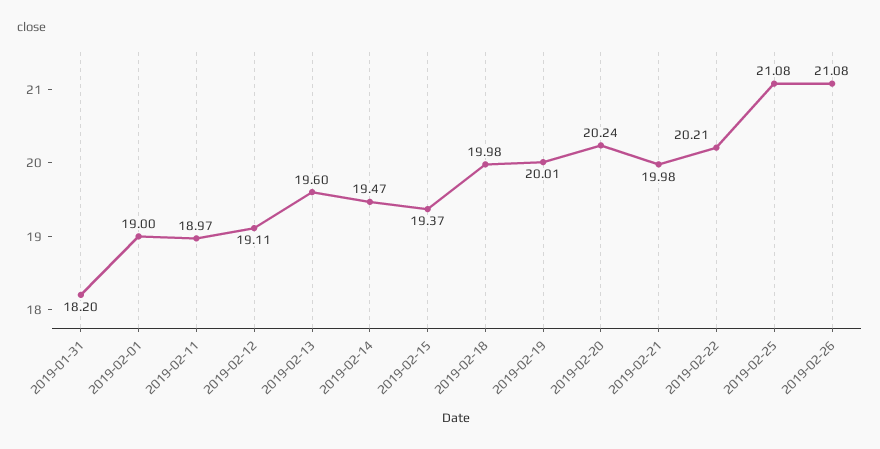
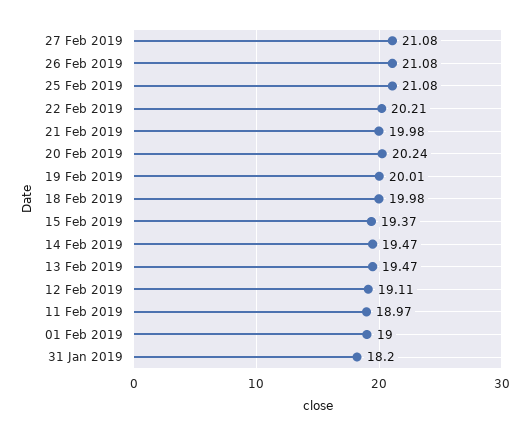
2019-02-13: 19.6 -> 19.47
27 Feb 2019: none -> 21.08

